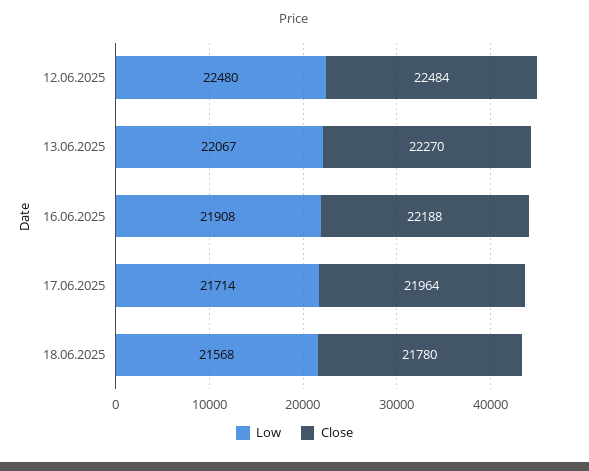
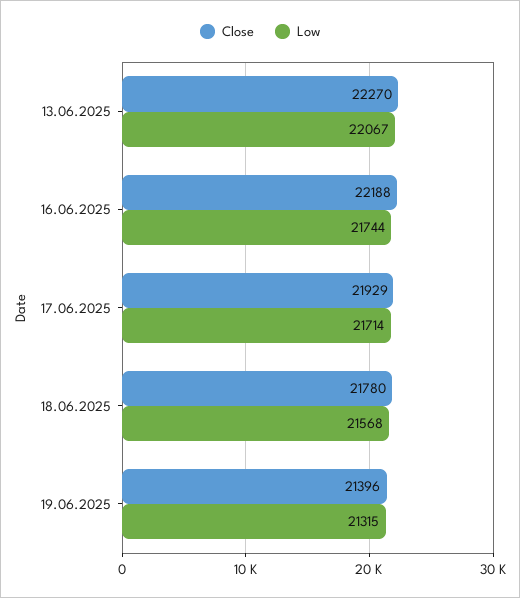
Low, 12.06.2025: 22480 -> none
Close, 12.06.2025: 22484 -> none
Low, 16.06.2025: 21908 -> 21744
Close, 17.06.2025: 21964 -> 21929
Close, 19.06.2025: none -> 21396
Low, 19.06.2025: none -> 21315

